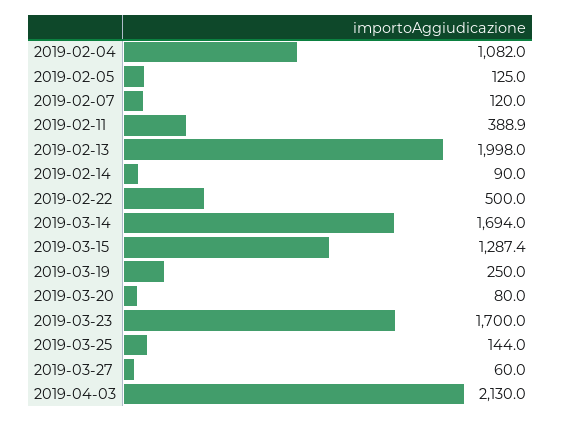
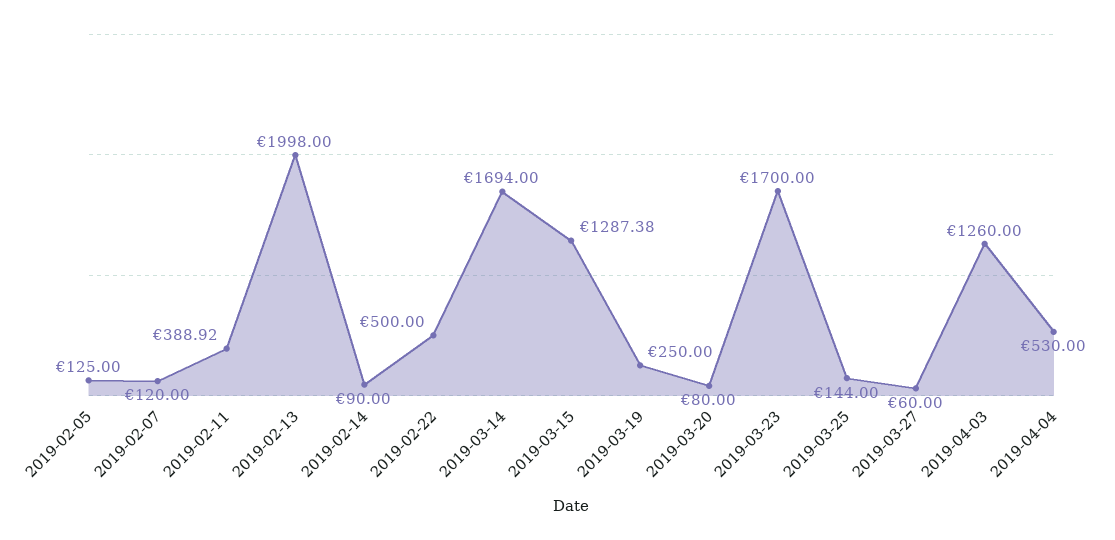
2019-02-04: 1082 -> none
2019-04-03: 2130 -> 1260
2019-04-04: none -> 530

